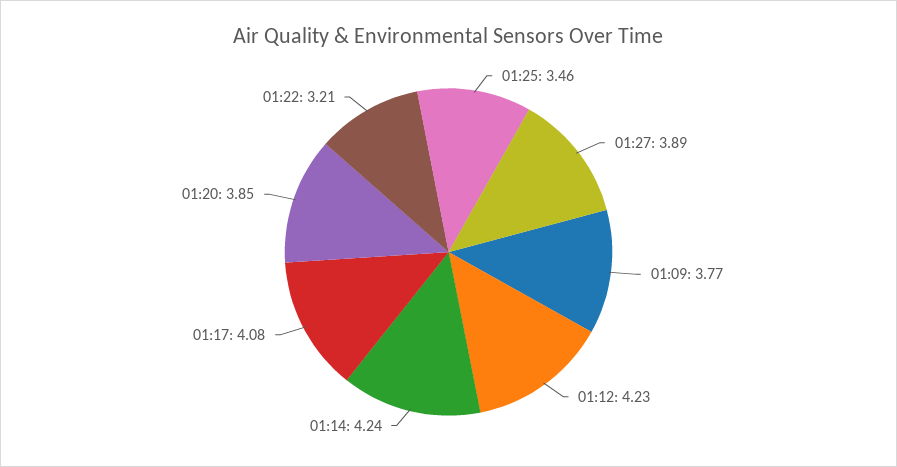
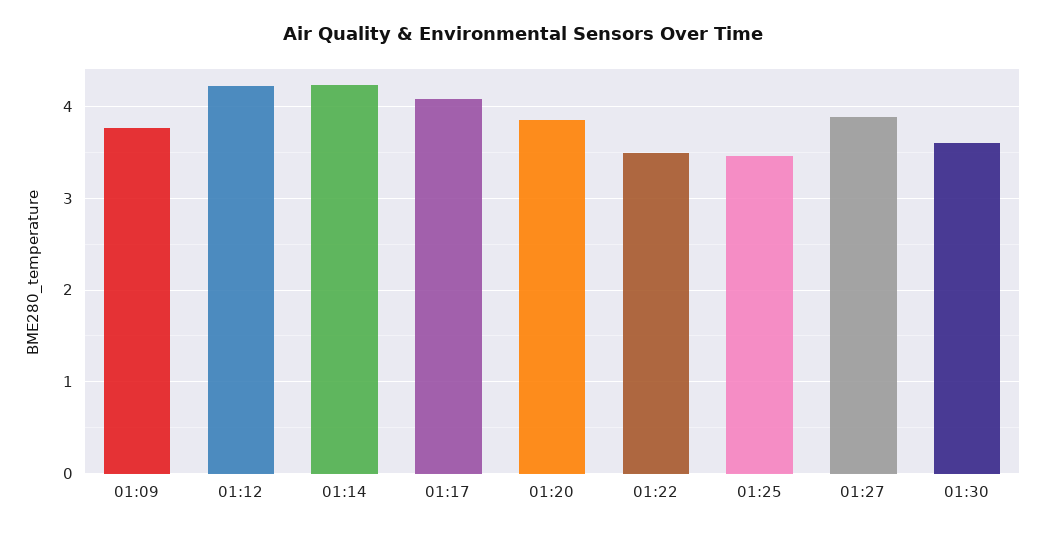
01:22: 3.21 -> 3.5
01:30: none -> 3.6

